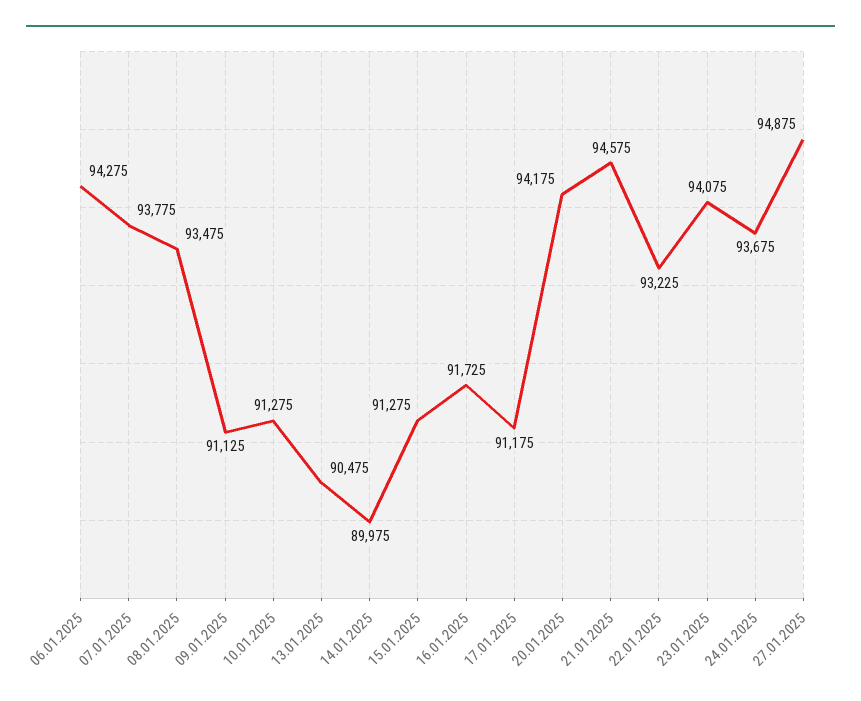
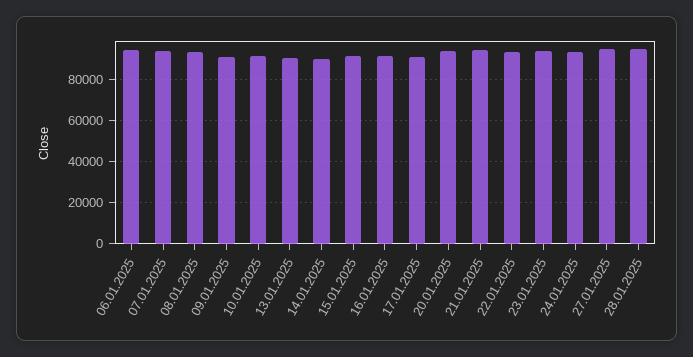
28.01.2025: none -> 95000

